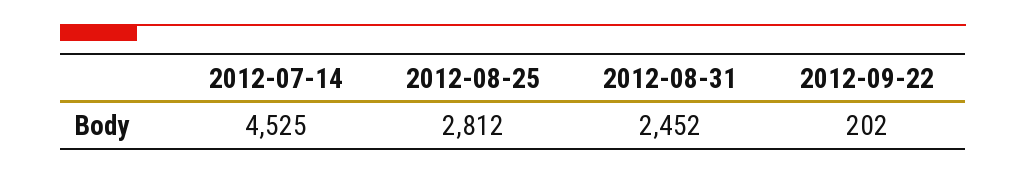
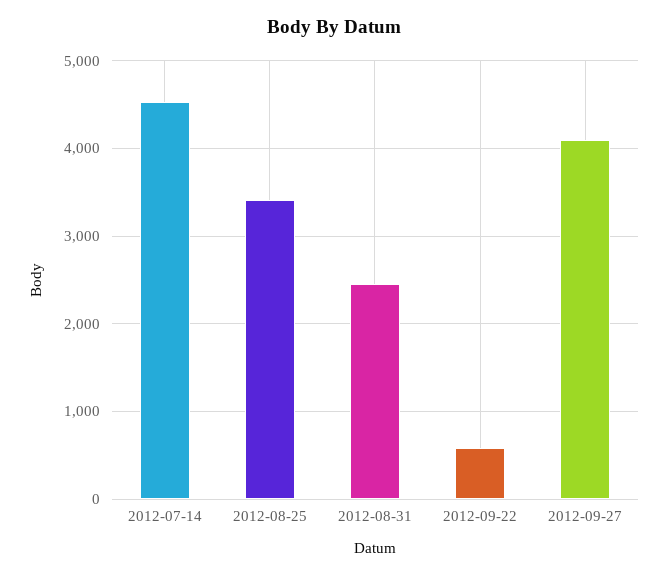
2012-08-25: 2812 -> 3400
2012-09-22: 202 -> 600
2012-09-27: none -> 4100

